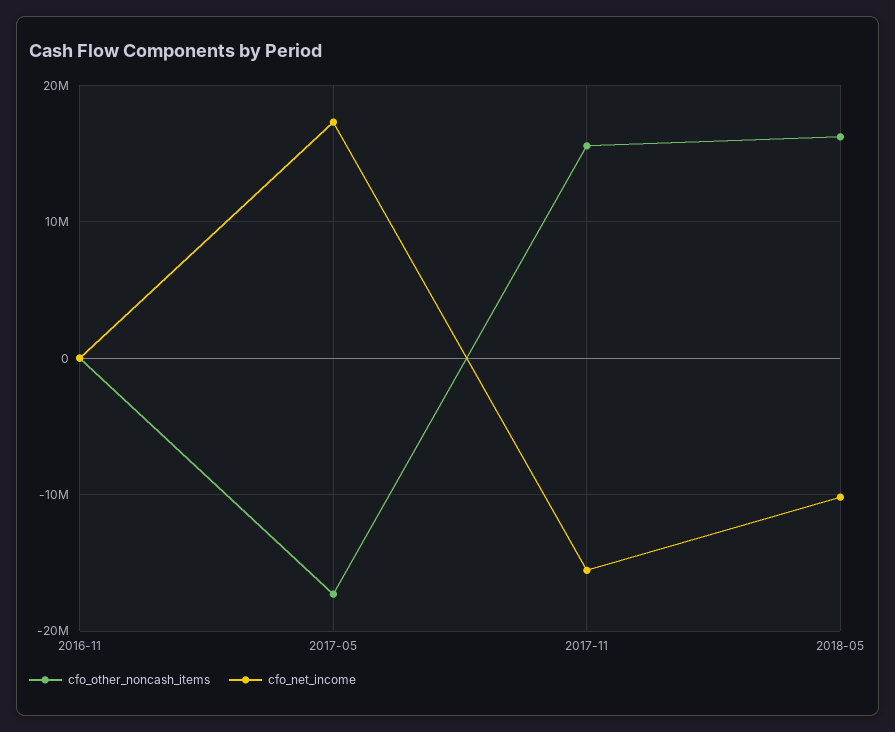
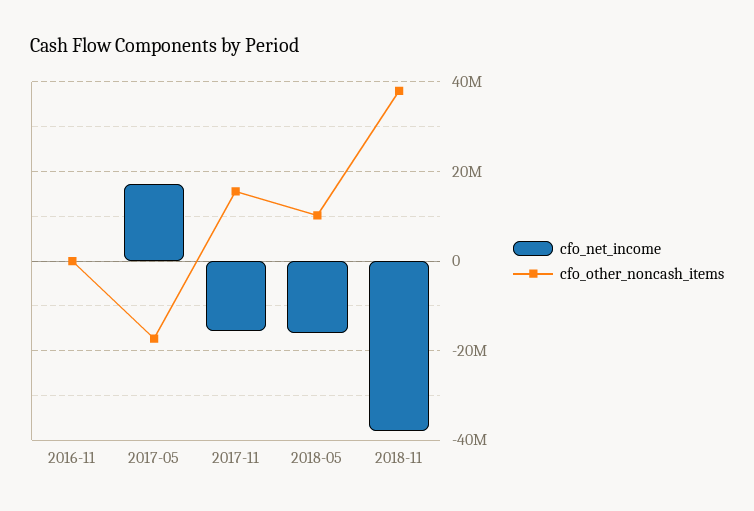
cfo_other_noncash_items, 2018-05: 16000000 -> 10000000
cfo_net_income, 2018-05: -10000000 -> -16000000
cfo_net_income, 2018-11: none -> -38000000
cfo_other_noncash_items, 2018-11: none -> 38000000

